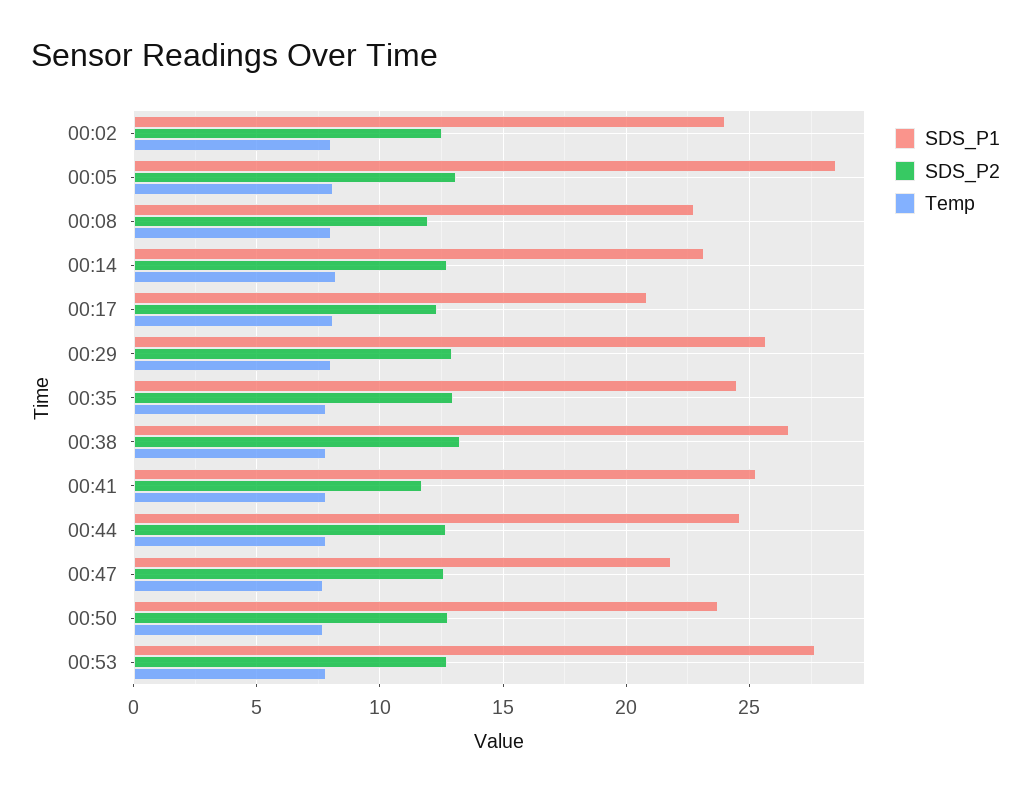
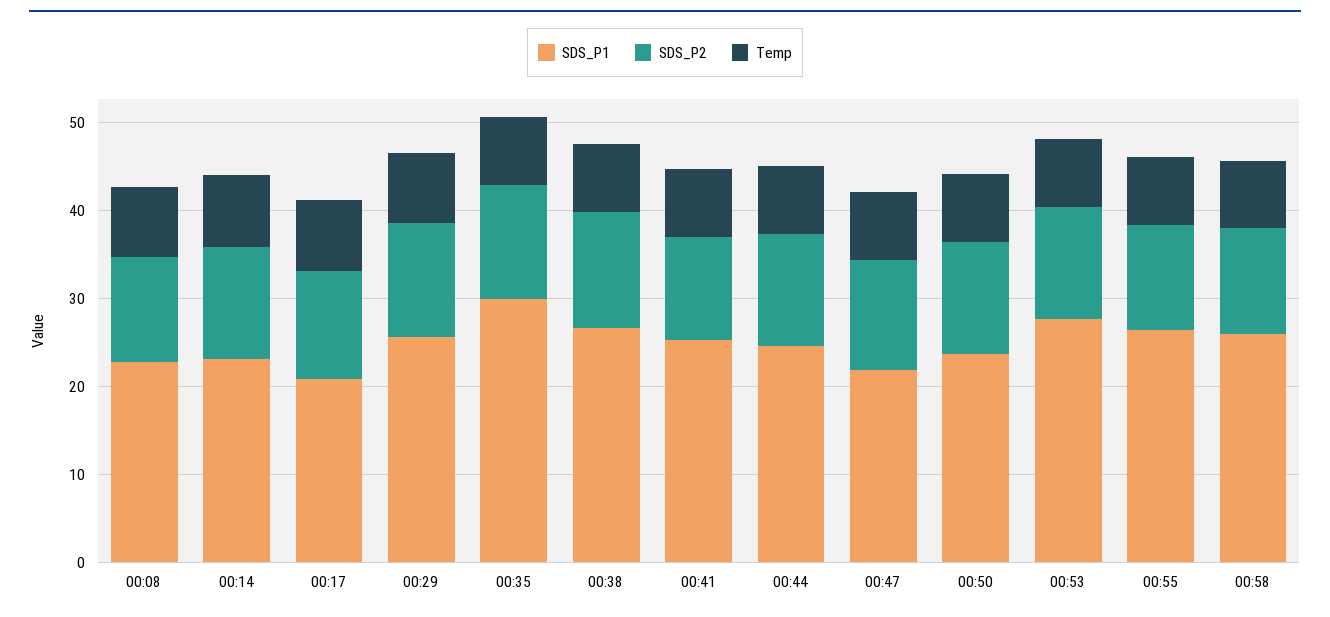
SDS_P1, 00:02: 24 -> none
SDS_P2, 00:02: 12.5 -> none
Temp, 00:02: 8 -> none
SDS_P1, 00:05: 28.5 -> none
SDS_P2, 00:05: 13 -> none
Temp, 00:05: 8 -> none
SDS_P1, 00:35: 24.5 -> 30
SDS_P1, 00:55: none -> 26
SDS_P2, 00:55: none -> 12
Temp, 00:55: none -> 8
SDS_P1, 00:58: none -> 26
SDS_P2, 00:58: none -> 12
Temp, 00:58: none -> 8

